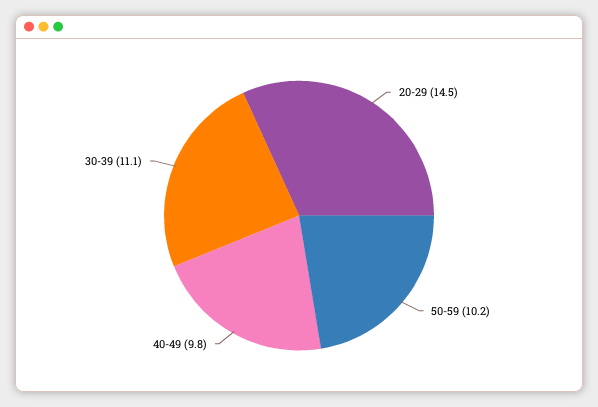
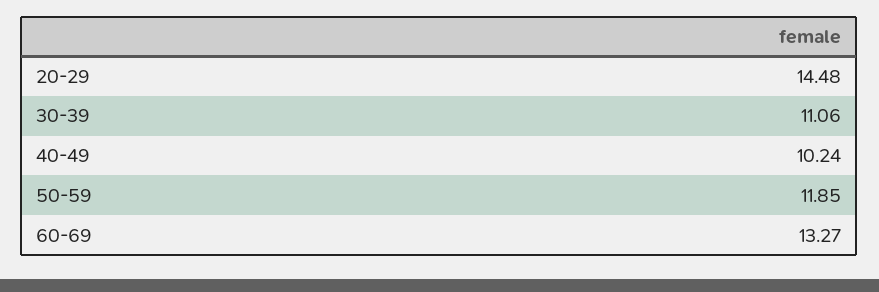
50-59: 10.2 -> 11.85
40-49: 9.8 -> 10.24
60-69: none -> 13.27

